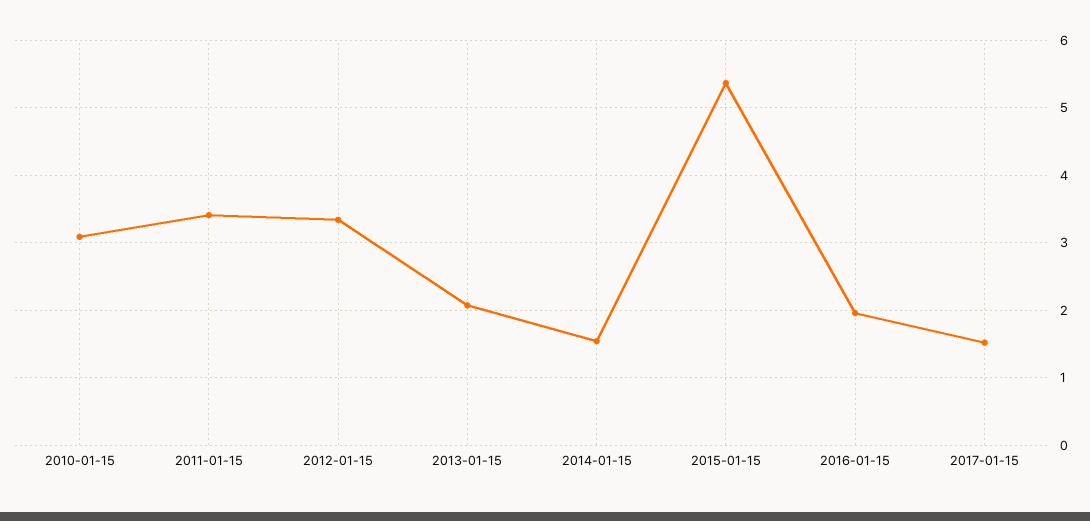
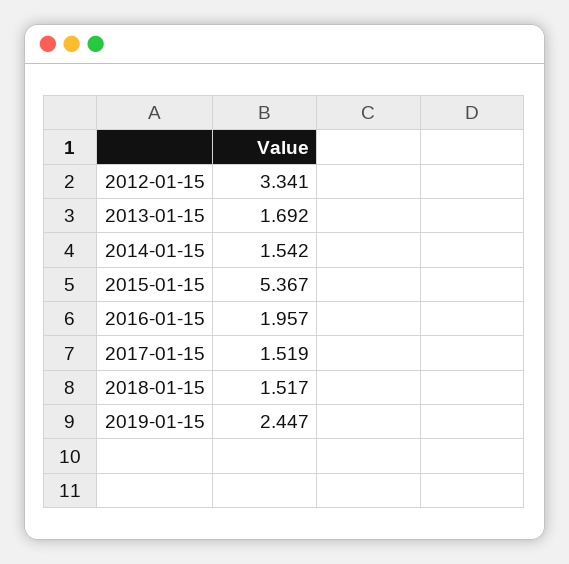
2010-01-15: 3.1 -> none
2011-01-15: 3.4 -> none
2013-01-15: 2.1 -> 1.692
2018-01-15: none -> 1.517
2019-01-15: none -> 2.447

